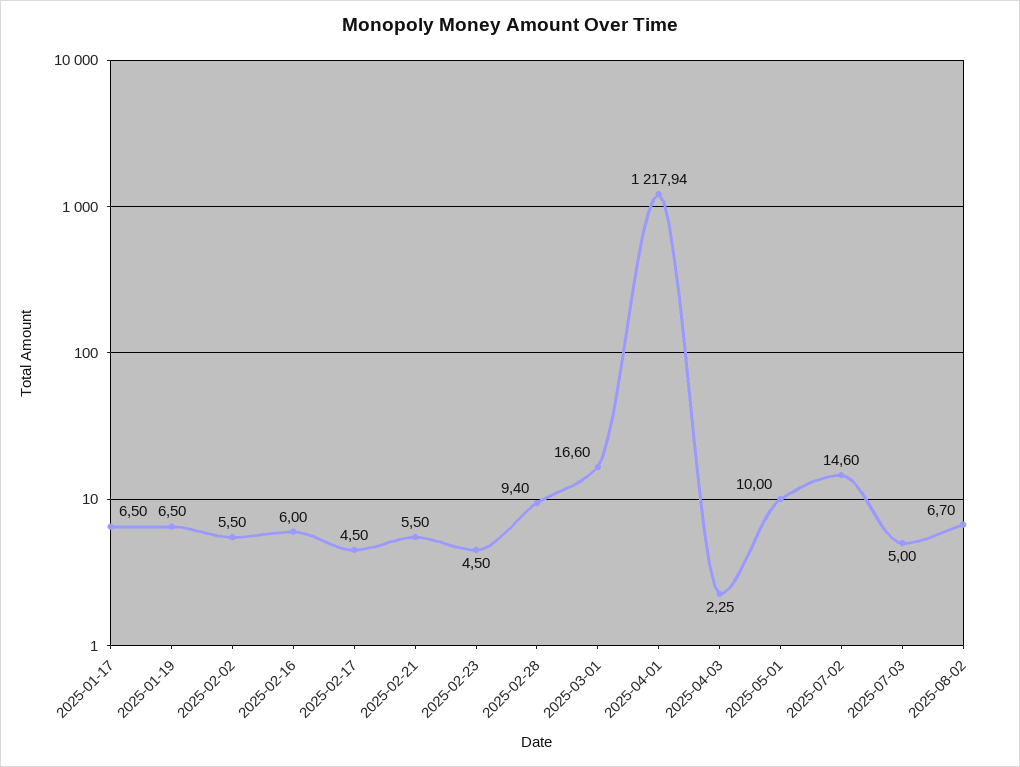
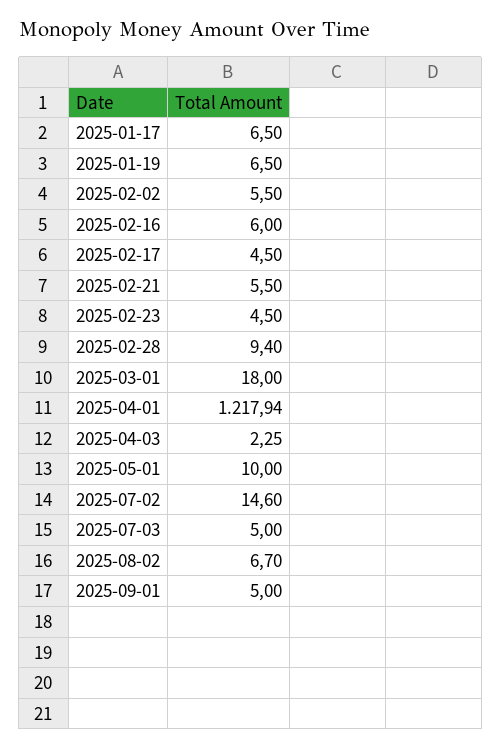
2025-03-01: 16.6 -> 18
2025-09-01: none -> 5

